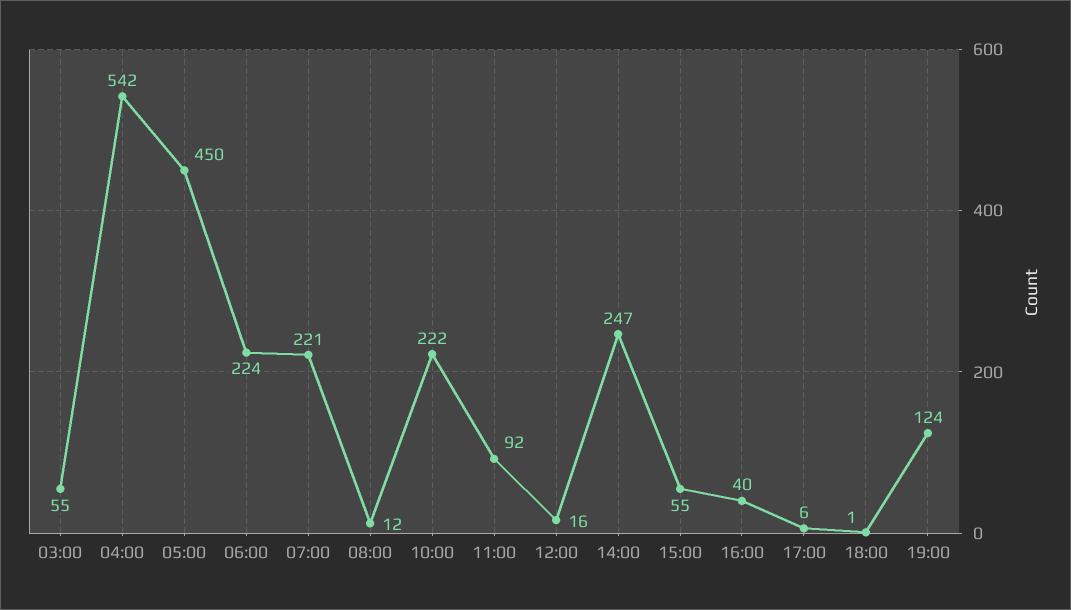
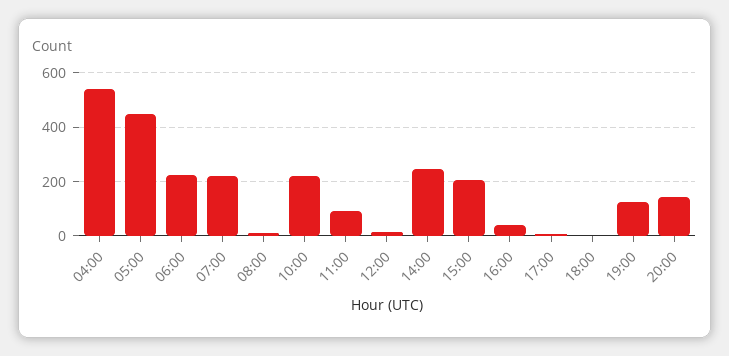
03:00: 55 -> none
15:00: 55 -> 200
20:00: none -> 150

